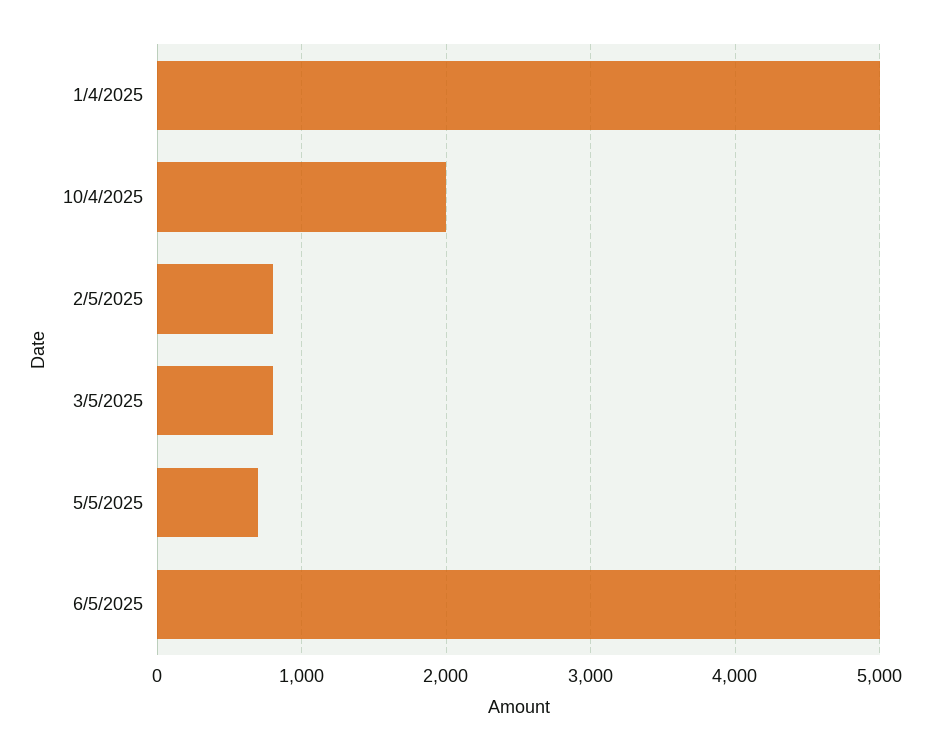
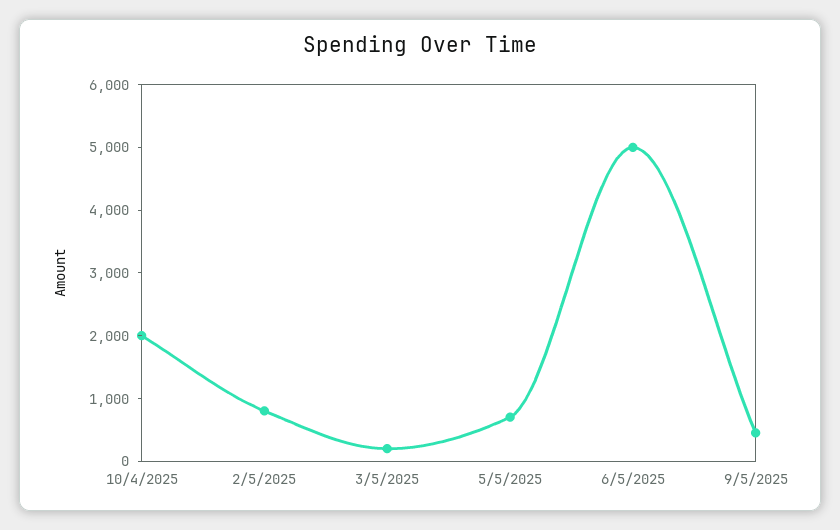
1/4/2025: 5000 -> none
3/5/2025: 800 -> 200
9/5/2025: none -> 400

